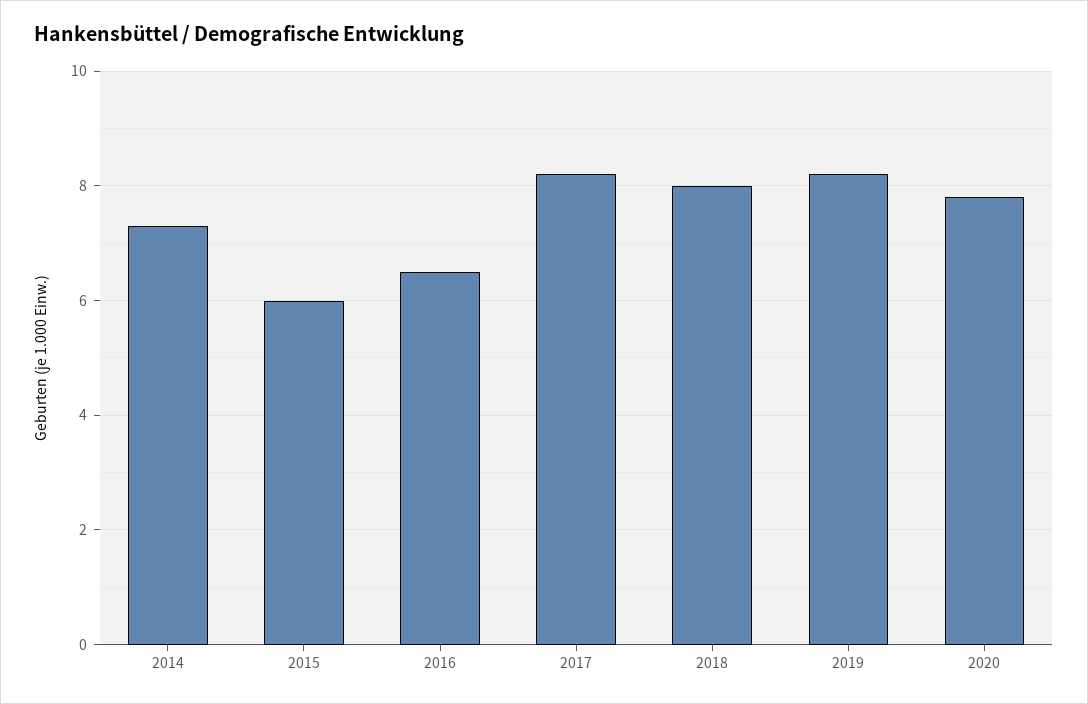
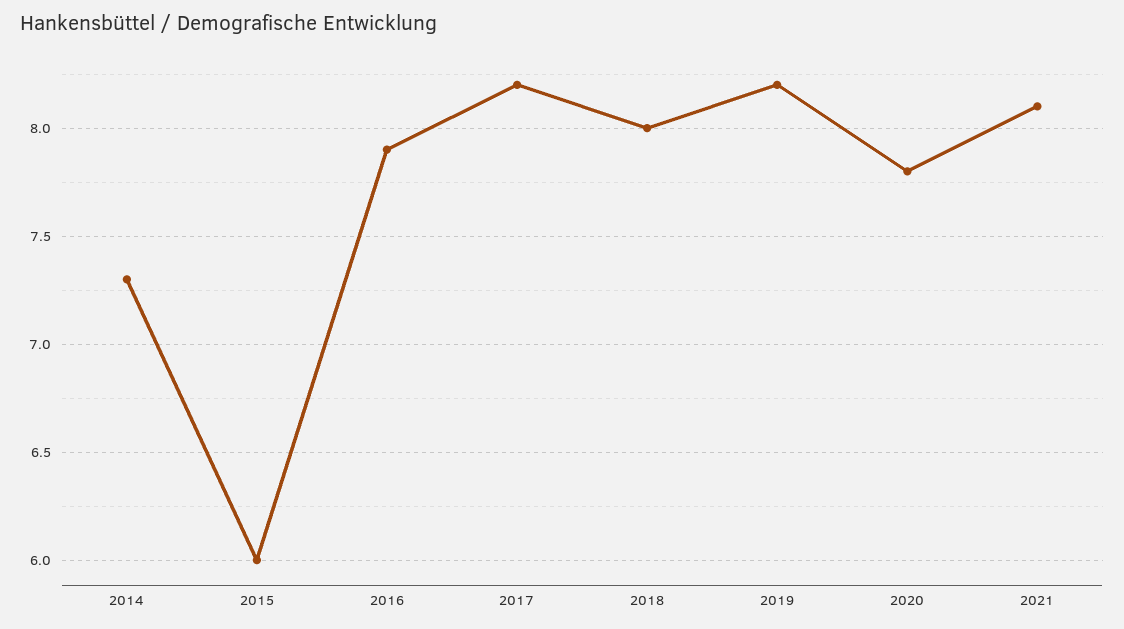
2016: 6.5 -> 7.9
2021: none -> 8.1

